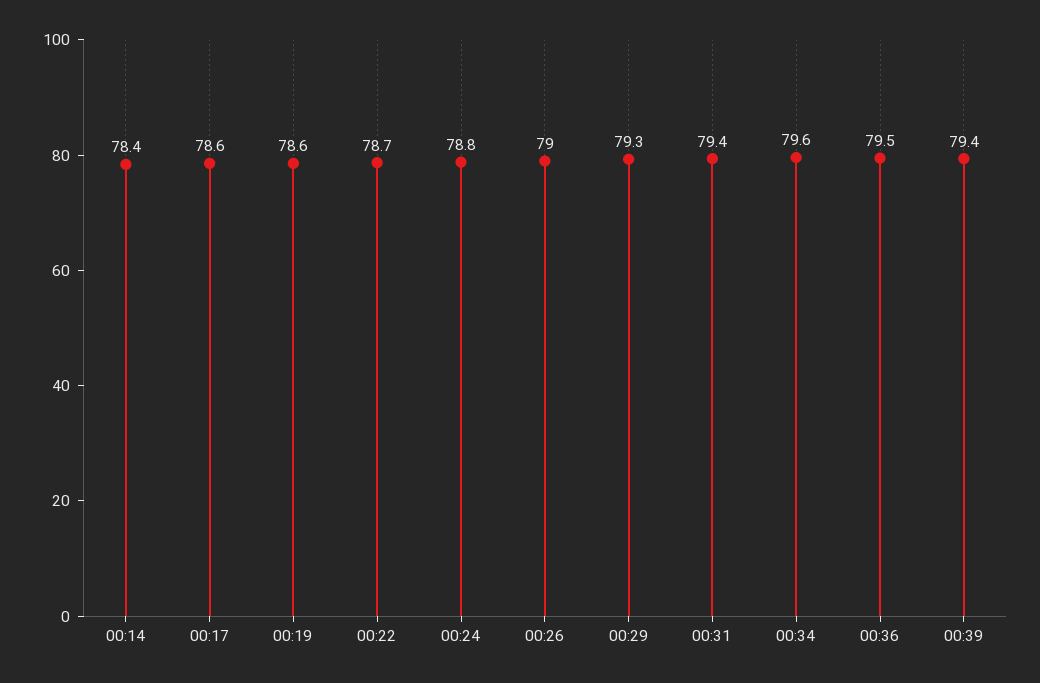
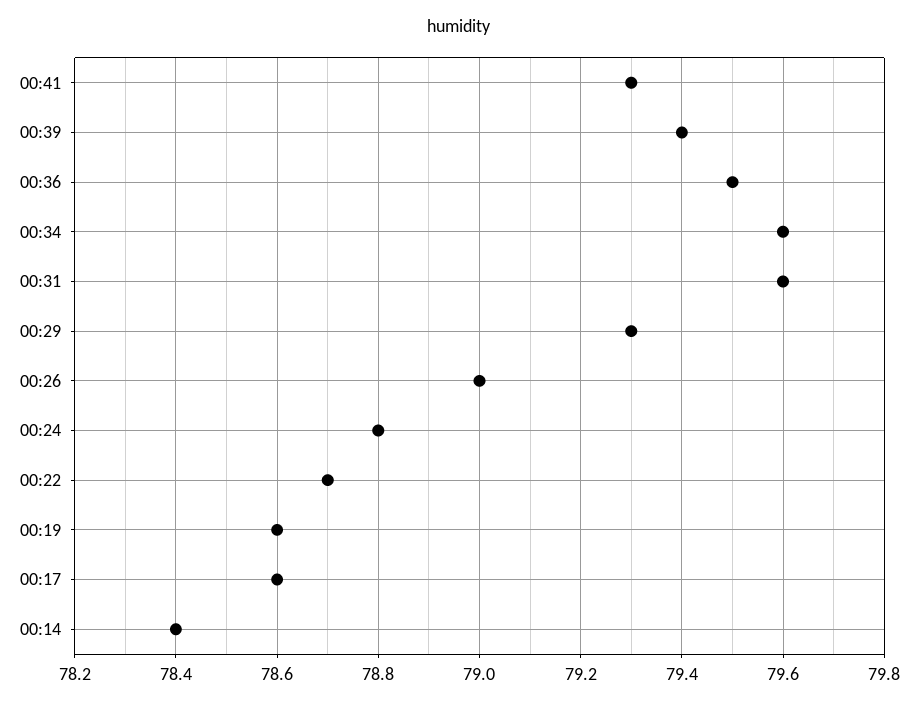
00:31: 79.4 -> 79.6
00:41: none -> 79.3

